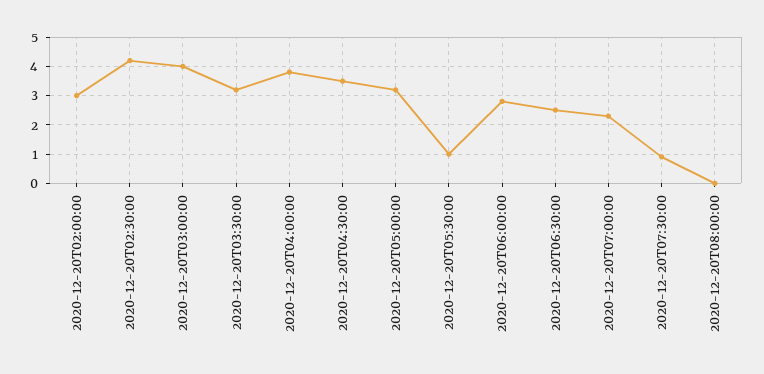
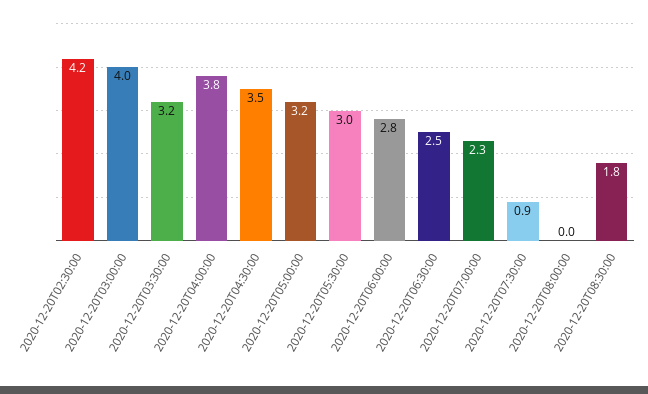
2020-12-20T02:00:00: 3 -> none
2020-12-20T05:30:00: 1 -> 3
2020-12-20T08:30:00: none -> 1.8

